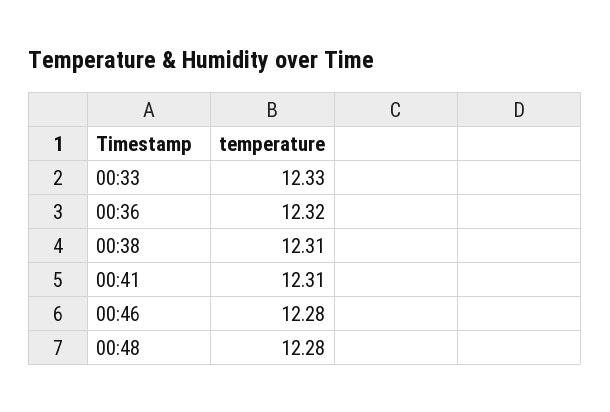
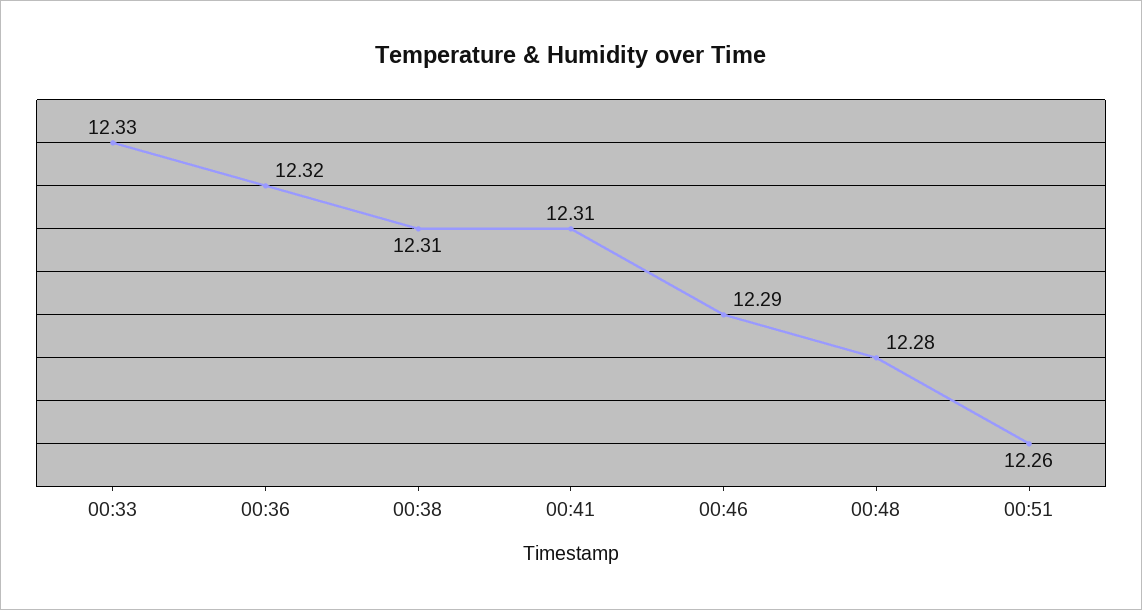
00:46: 12.28 -> 12.29
00:51: none -> 12.26

